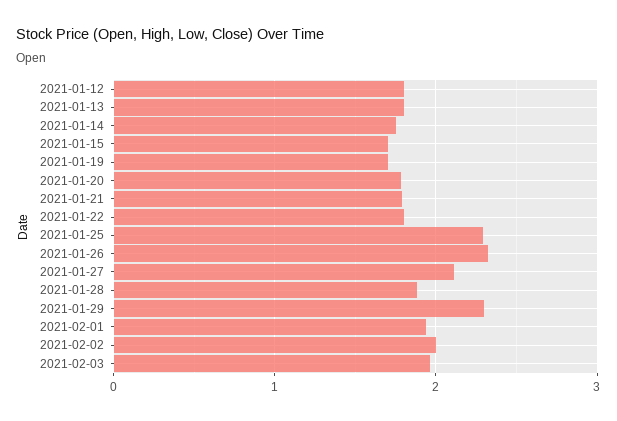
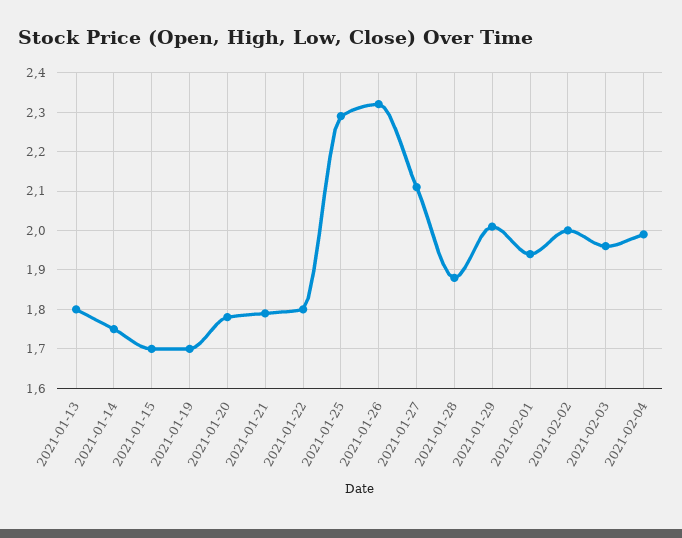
2021-01-12: 1.8 -> none
2021-01-29: 2.3 -> 2
2021-02-04: none -> 2

